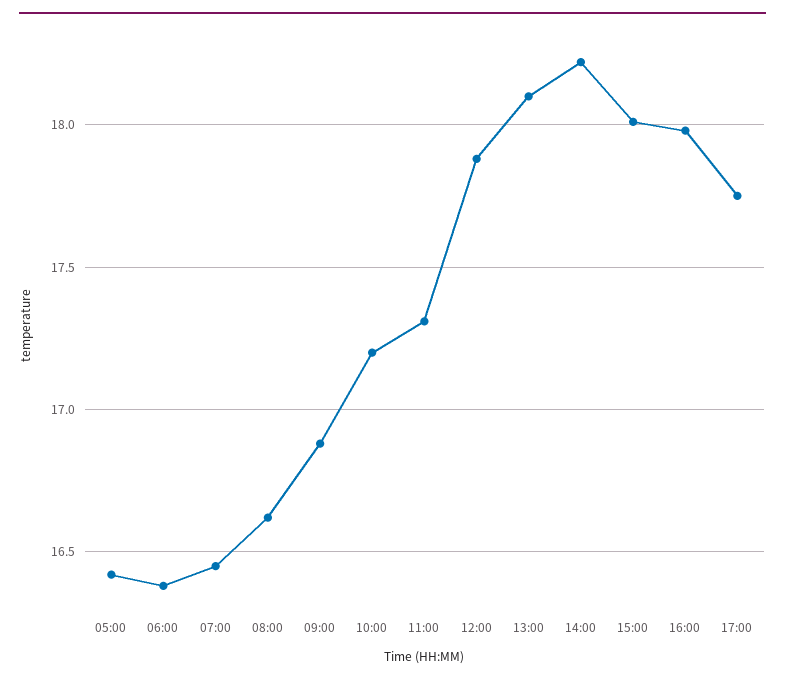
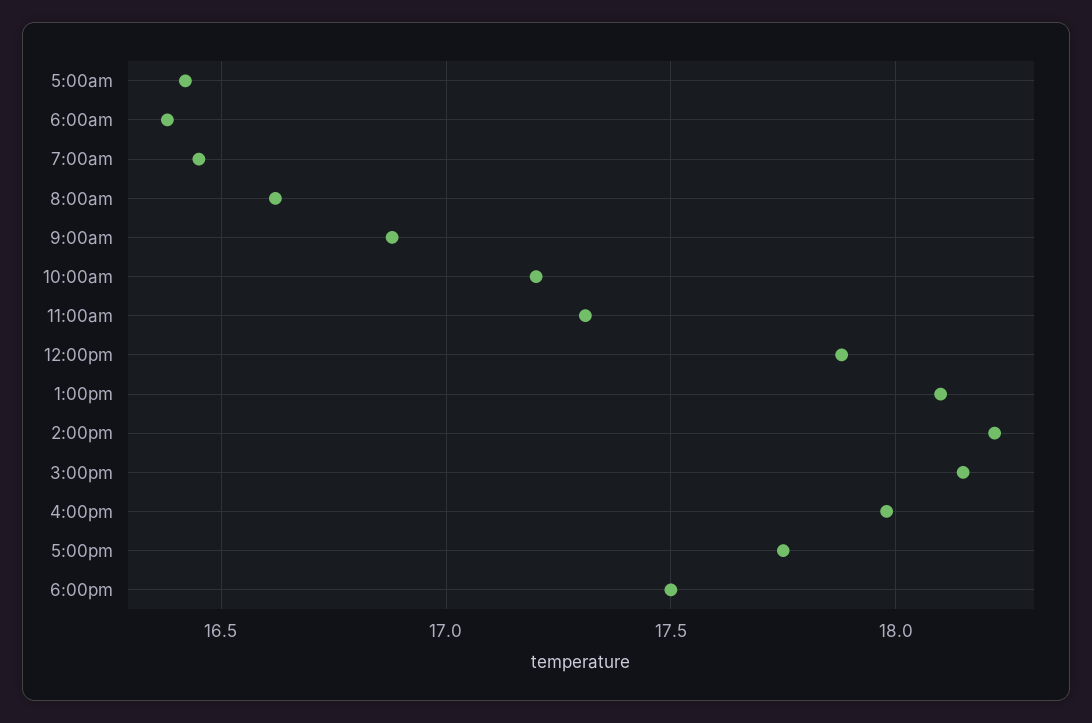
15:00: 18 -> 18.15
6:00pm: none -> 17.5

